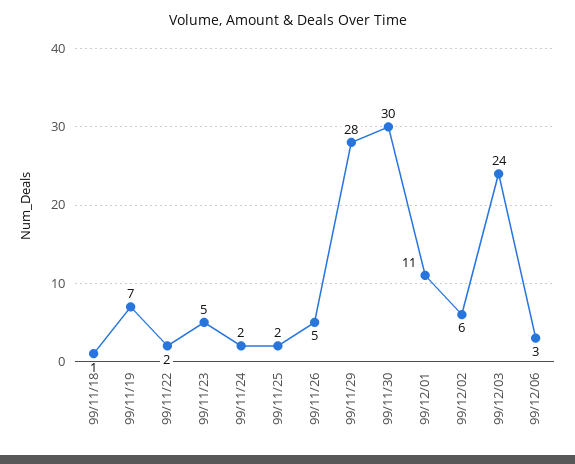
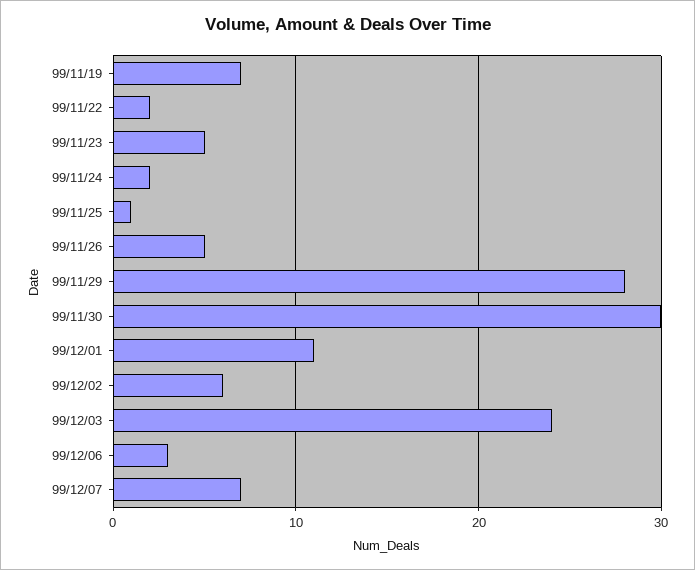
99/11/18: 1 -> none
99/11/25: 2 -> 1
99/12/07: none -> 7

